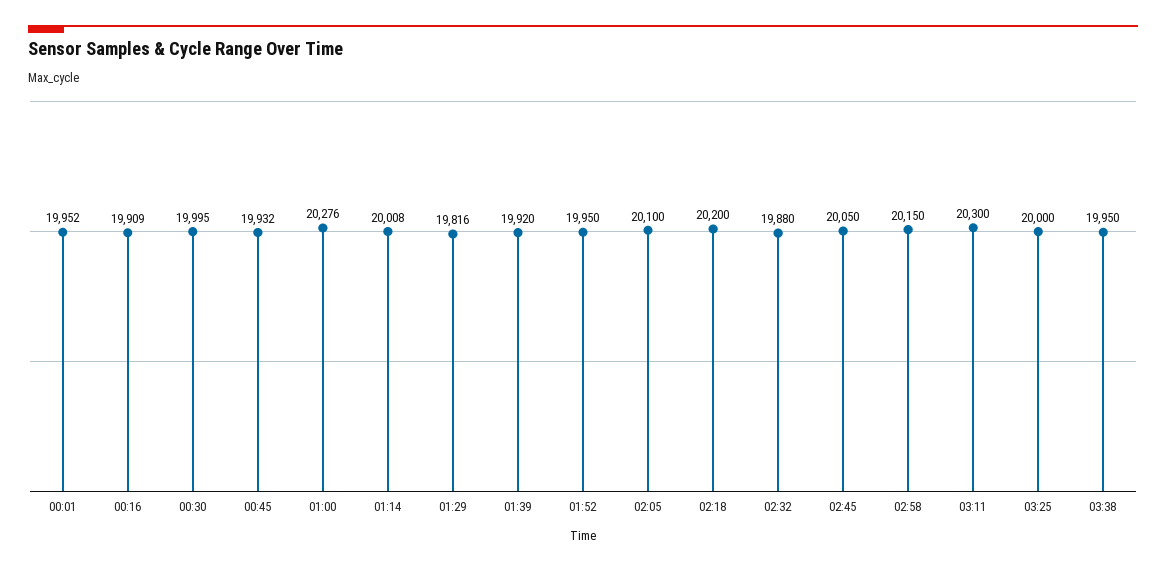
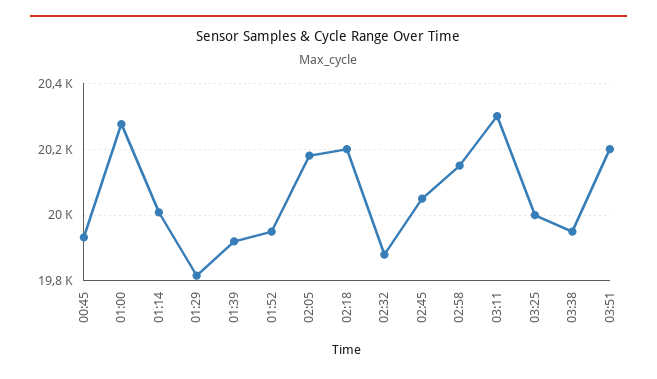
00:01: 19952 -> none
00:16: 19909 -> none
00:30: 19995 -> none
02:05: 20100 -> 20180
03:51: none -> 20200

